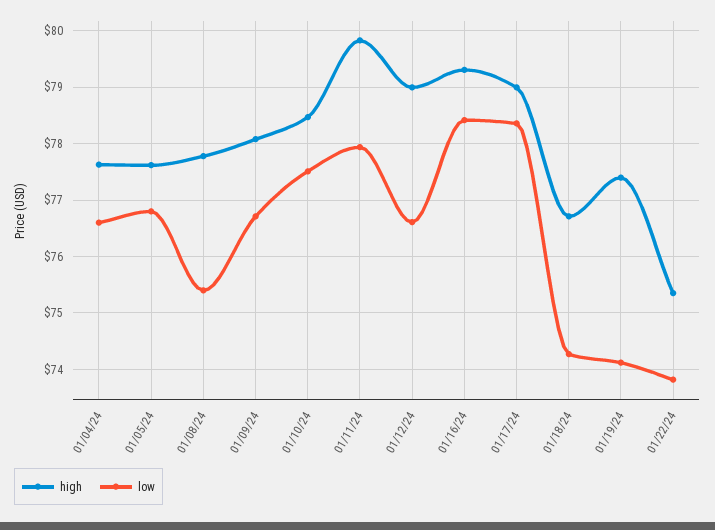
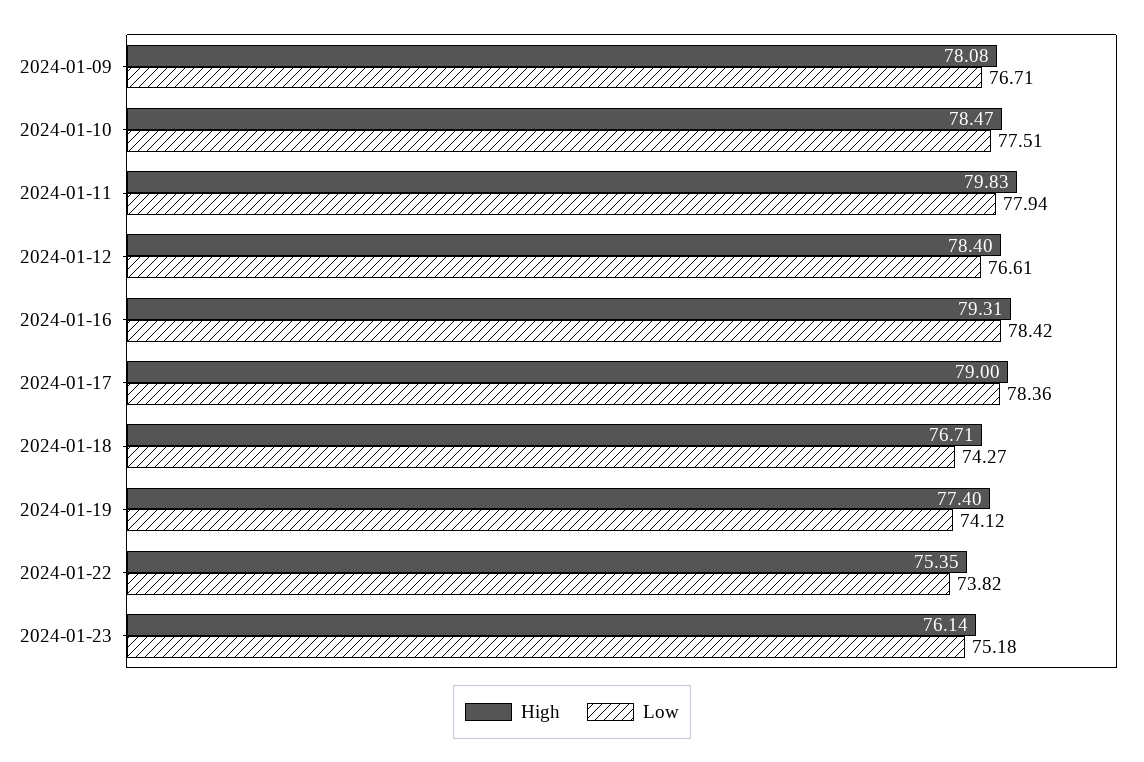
high, 01/04/24: 77.6 -> none
low, 01/04/24: 76.6 -> none
high, 01/05/24: 77.6 -> none
low, 01/05/24: 76.8 -> none
high, 01/08/24: 77.8 -> none
low, 01/08/24: 75.4 -> none
high, 01/12/24: 79 -> 78.4
high, 2024-01-23: none -> 76.14
low, 2024-01-23: none -> 75.18

